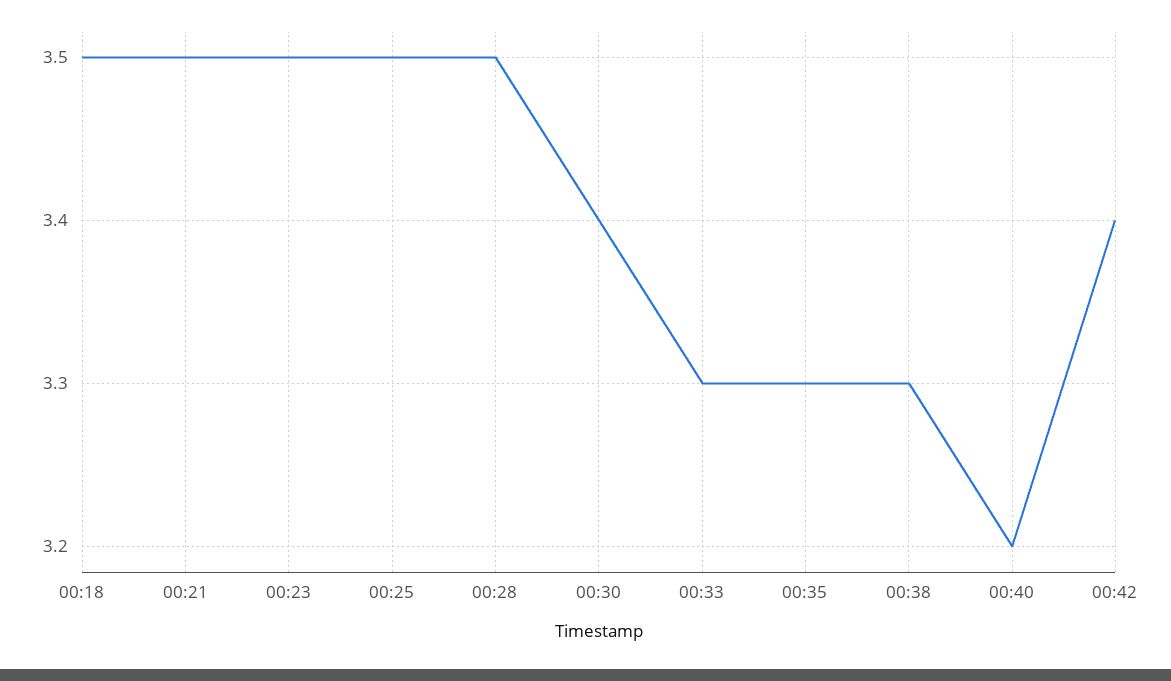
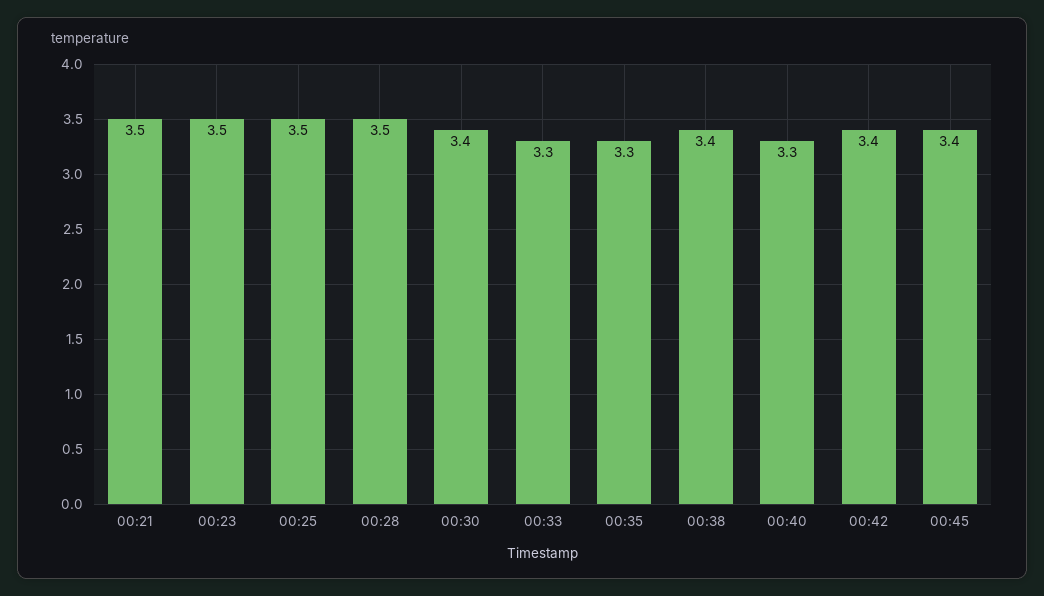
00:18: 3.5 -> none
00:38: 3.3 -> 3.4
00:40: 3.2 -> 3.3
00:45: none -> 3.4

